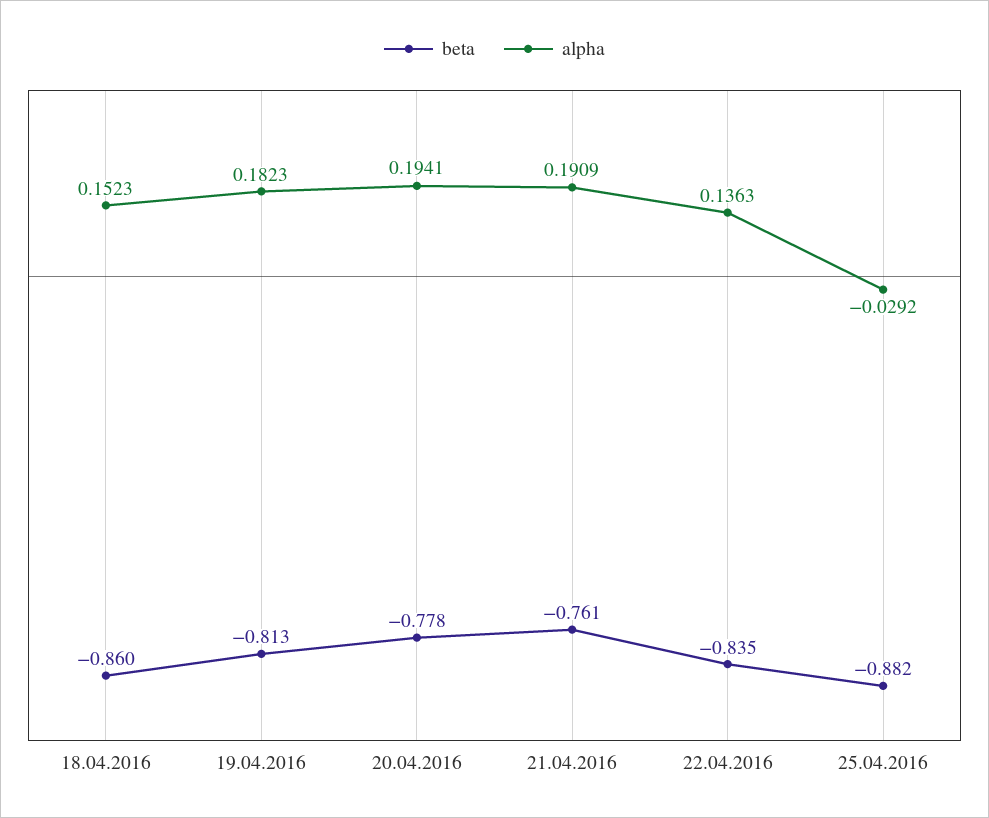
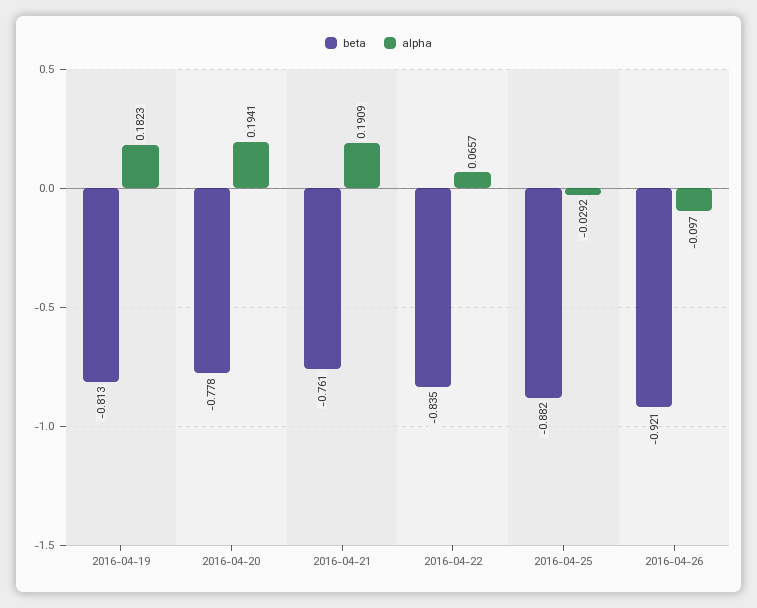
beta, 18.04.2016: -0.86 -> none
alpha, 18.04.2016: 0.1523 -> none
alpha, 22.04.2016: 0.1363 -> 0.0657
beta, 2016-04-26: none -> -0.921
alpha, 2016-04-26: none -> -0.097

